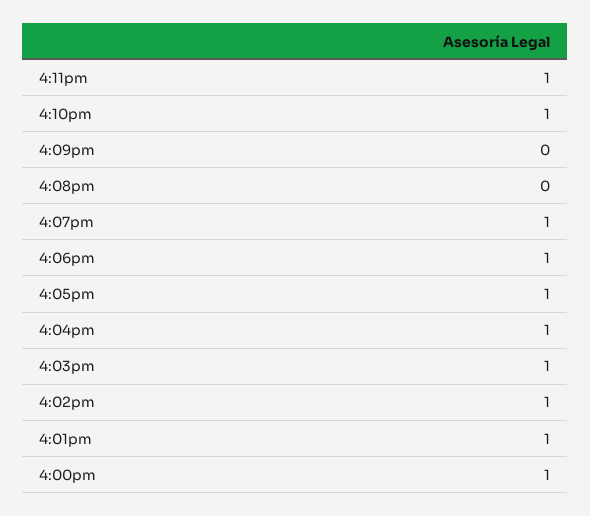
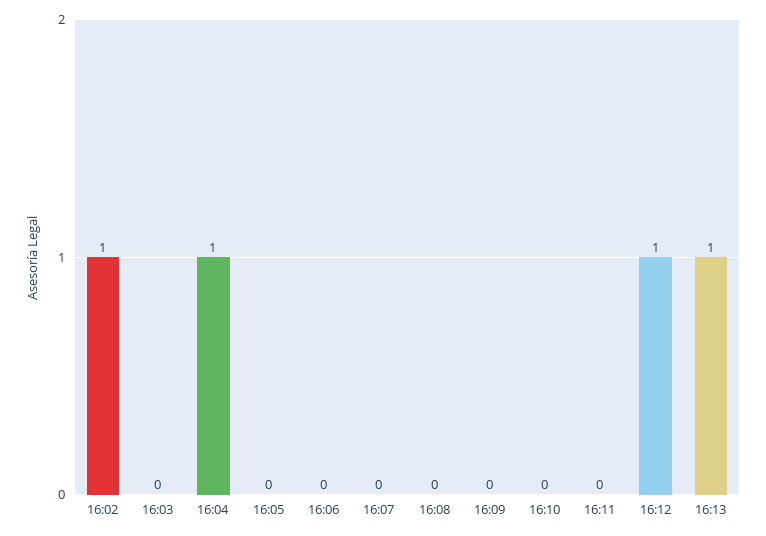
4:11pm: 1 -> 0
4:10pm: 1 -> 0
4:07pm: 1 -> 0
4:06pm: 1 -> 0
4:05pm: 1 -> 0
4:03pm: 1 -> 0
4:01pm: 1 -> none
4:00pm: 1 -> none
16:12: none -> 1
16:13: none -> 1

